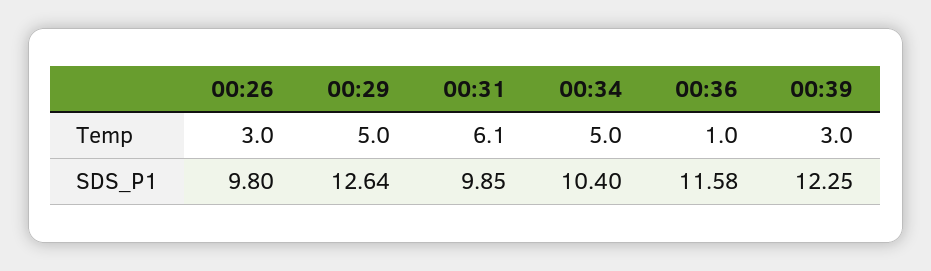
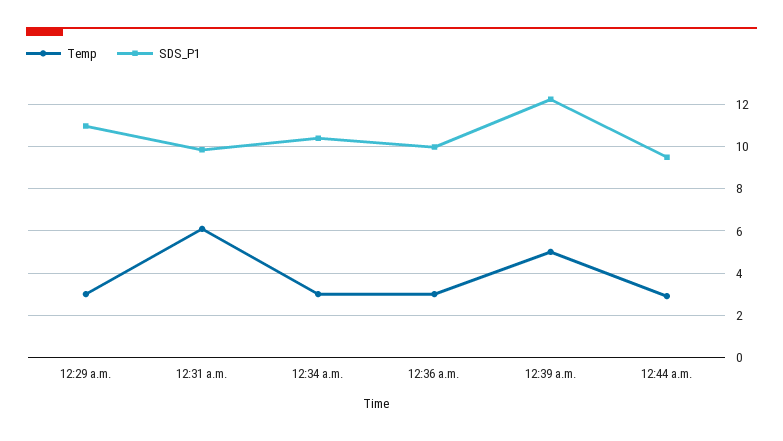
Temp, 00:26: 3 -> none
Temp, 00:29: 5 -> 3
Temp, 00:34: 5 -> 3
Temp, 00:36: 1 -> 3
Temp, 00:39: 3 -> 5
SDS_P1, 00:26: 9.8 -> none
SDS_P1, 00:29: 12.64 -> 11
SDS_P1, 00:36: 11.58 -> 10
Temp, 12:44 a.m.: none -> 3
SDS_P1, 12:44 a.m.: none -> 9.5

